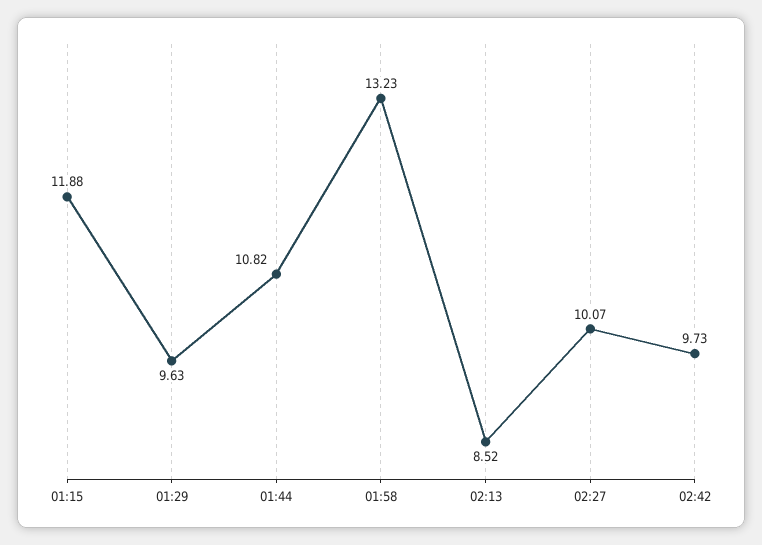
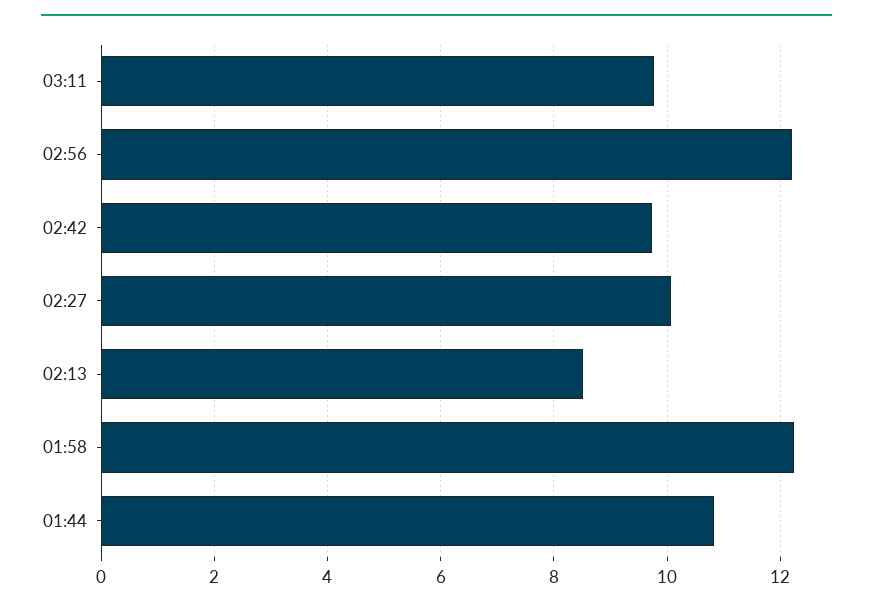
01:15: 11.88 -> none
01:29: 9.63 -> none
01:58: 13.23 -> 12.2
03:11: none -> 9.8
02:56: none -> 12.2

